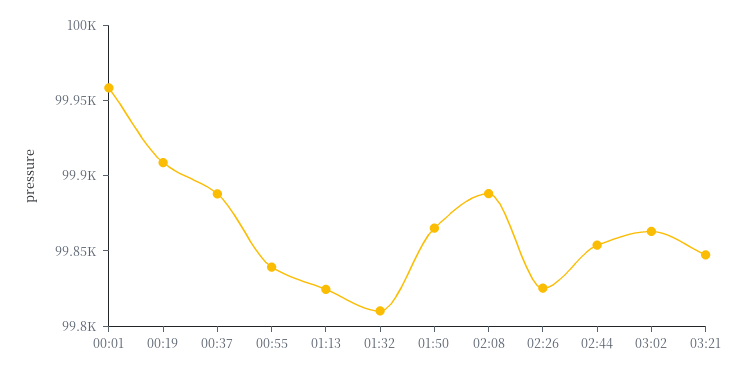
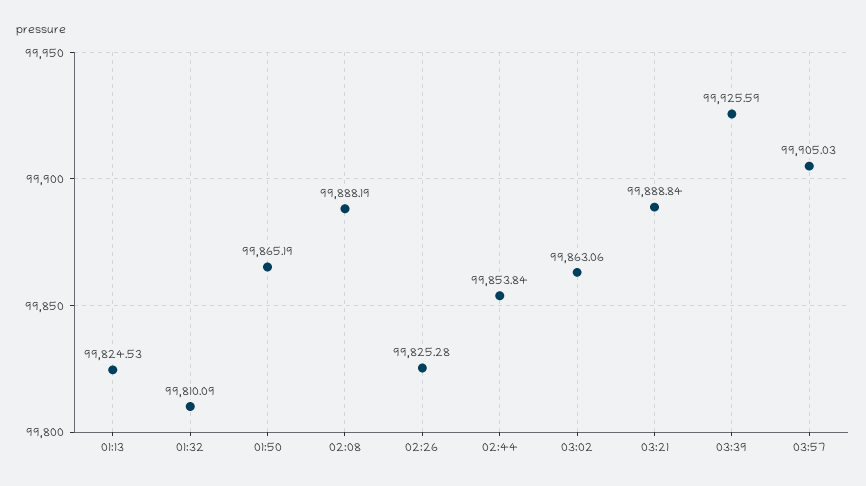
00:01: 99960 -> none
00:19: 99910 -> none
00:37: 99890 -> none
00:55: 99840 -> none
03:21: 99850 -> 99888.84
03:39: none -> 99925.59
03:57: none -> 99905.03

